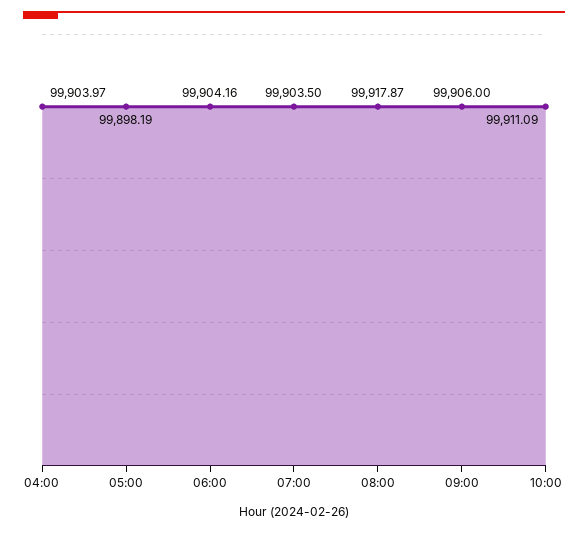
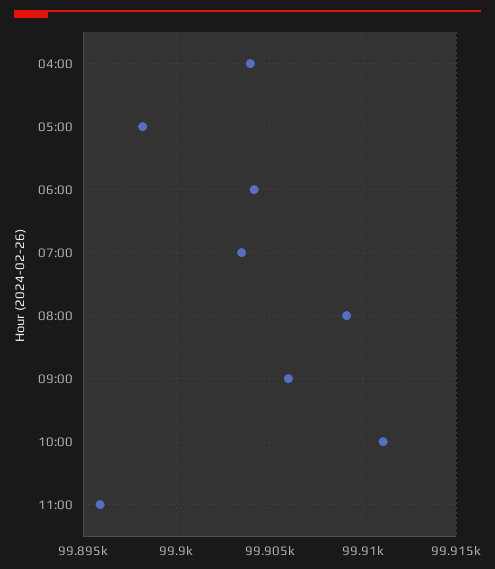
08:00: 99917.87 -> 99909
11:00: none -> 99896

